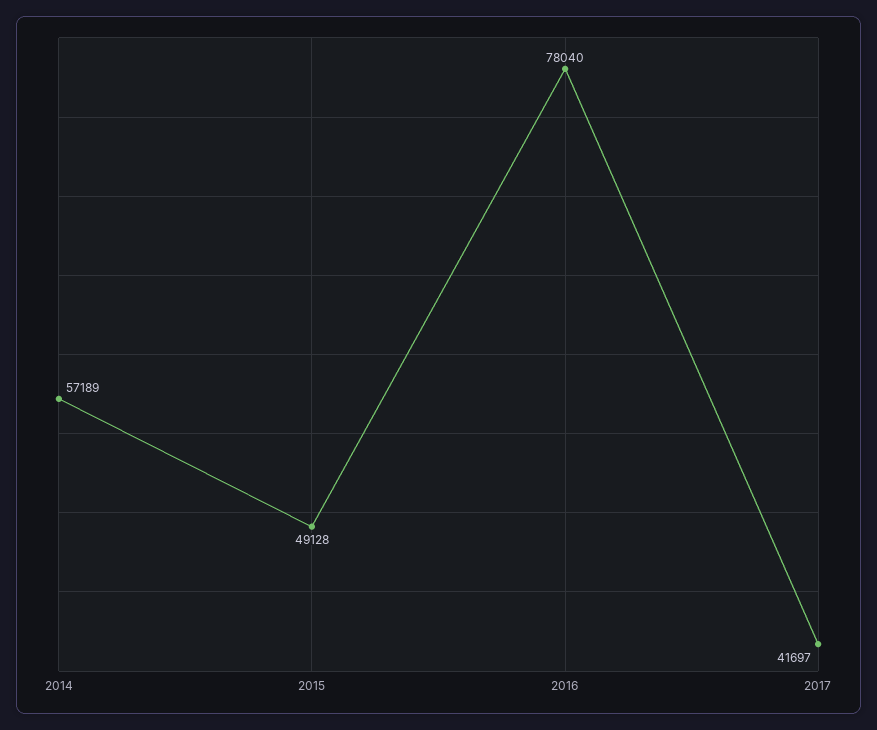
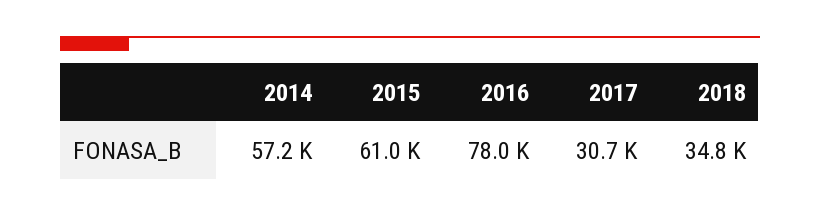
2015: 49128 -> 61000
2017: 41697 -> 30700
2018: none -> 34800

